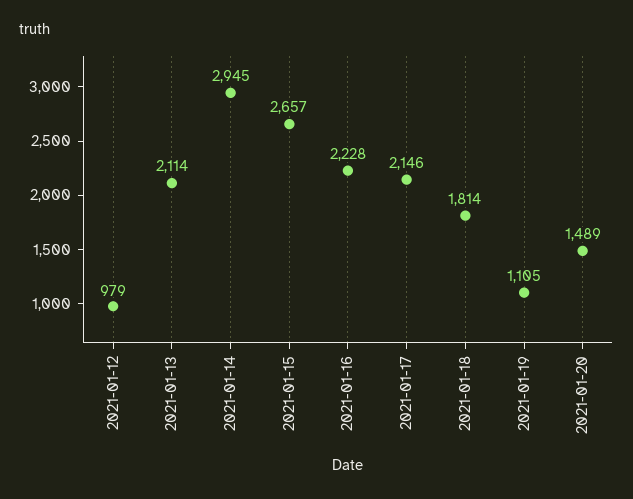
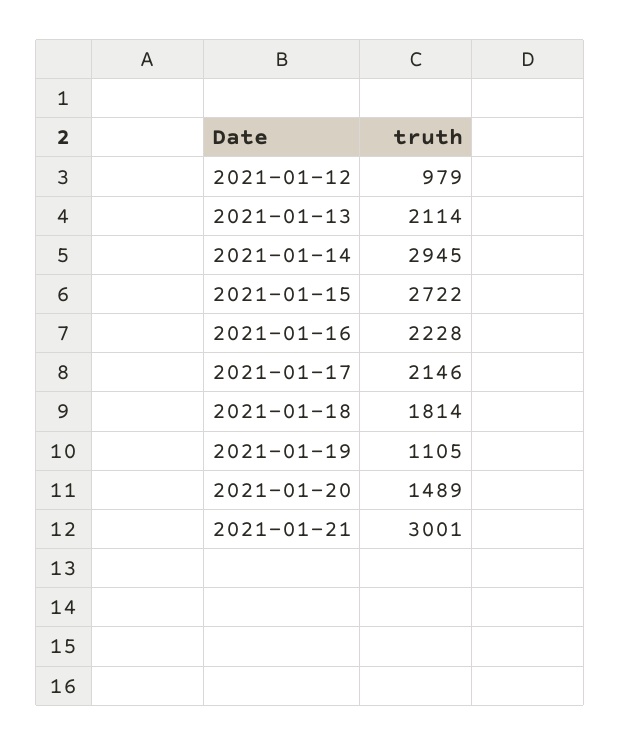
2021-01-15: 2657 -> 2722
2021-01-21: none -> 3001

